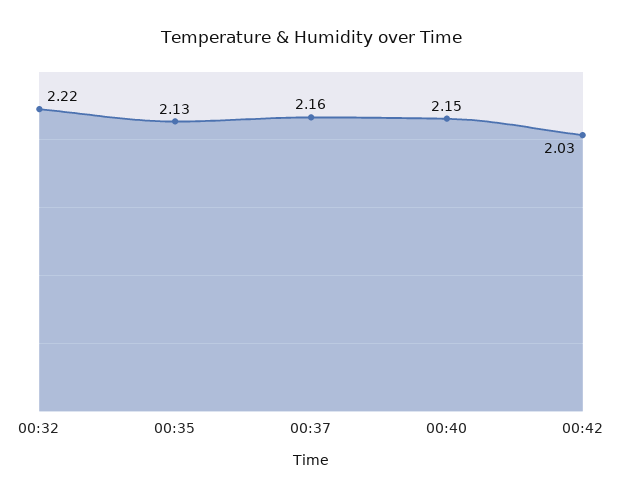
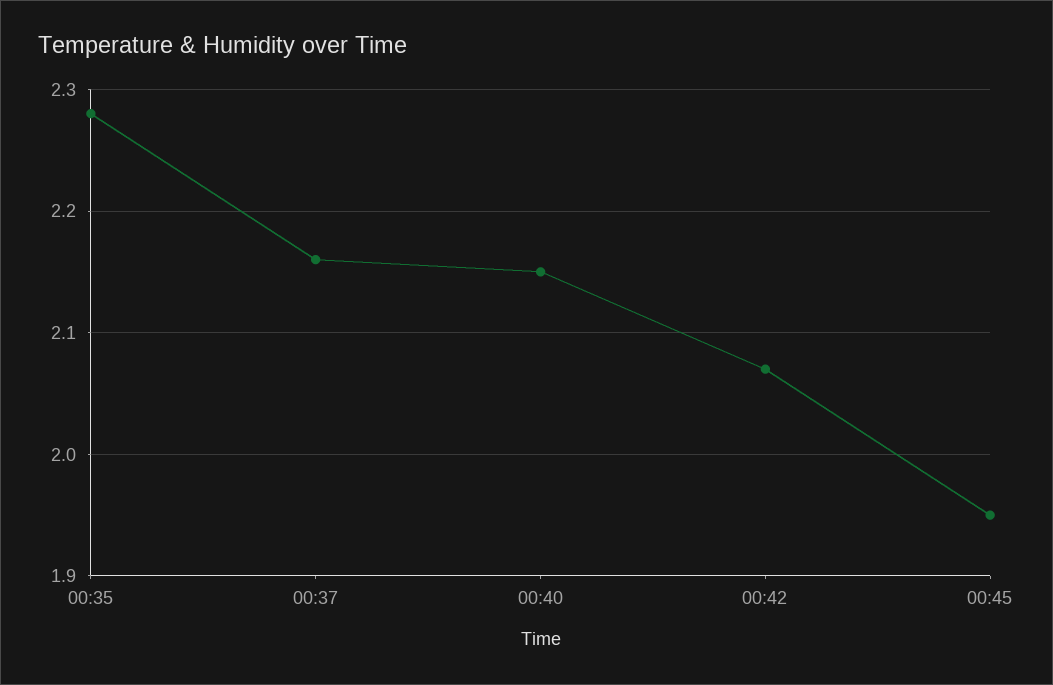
00:32: 2.22 -> none
00:35: 2.13 -> 2.28
00:42: 2.03 -> 2.07
00:45: none -> 1.95

